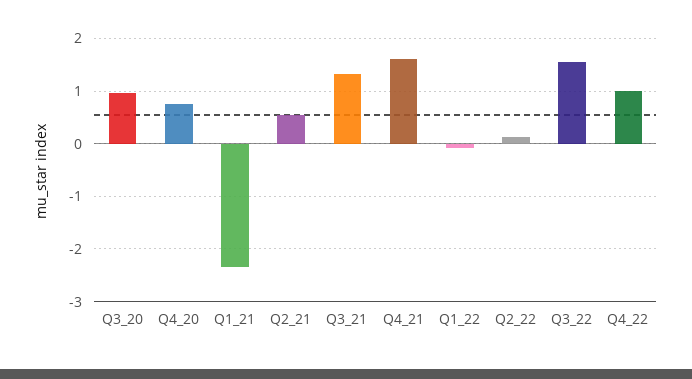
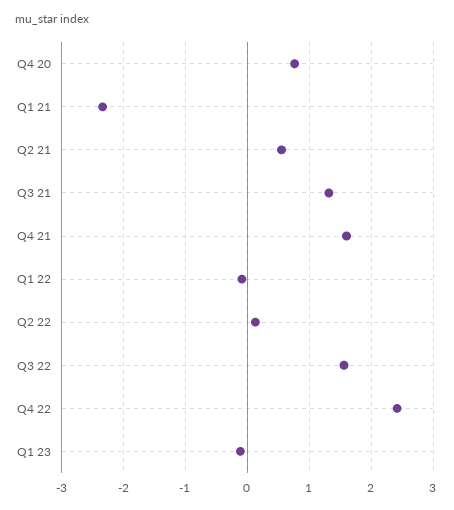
Q3_20: 1 -> none
Q4_22: 1 -> 2.4
Q1 23: none -> -0.1

